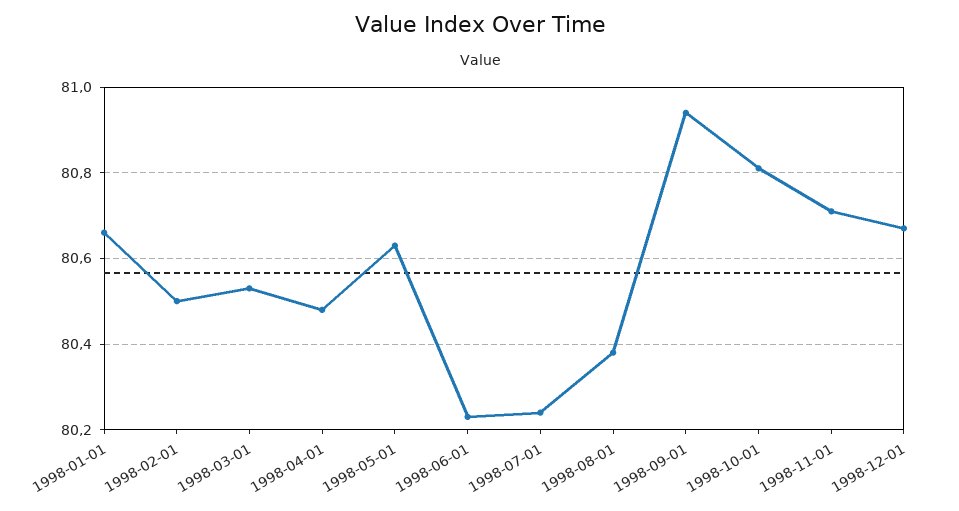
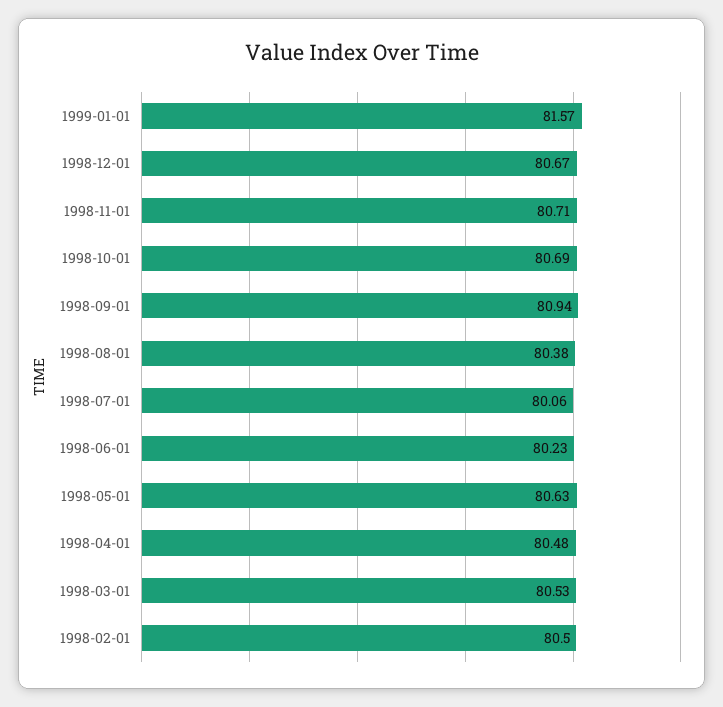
1998-01-01: 80.65 -> none
1998-07-01: 80.25 -> 80.06
1998-10-01: 80.8 -> 80.69
1999-01-01: none -> 81.57

